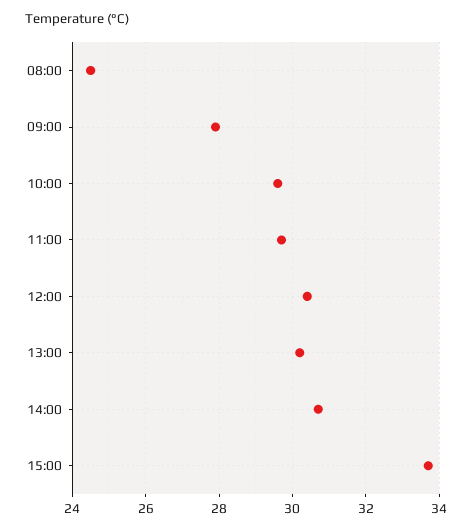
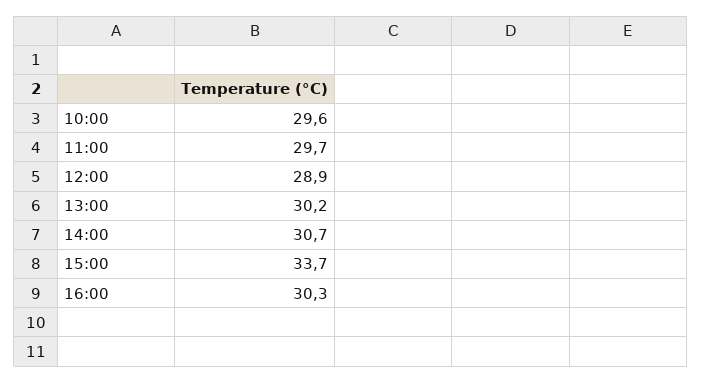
08:00: 24.5 -> none
09:00: 28 -> none
12:00: 30.5 -> 28.9
16:00: none -> 30.3

